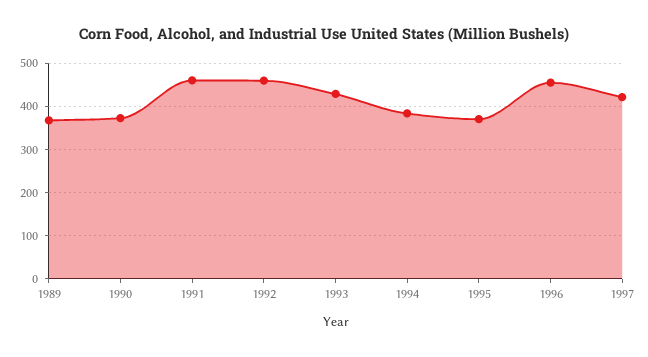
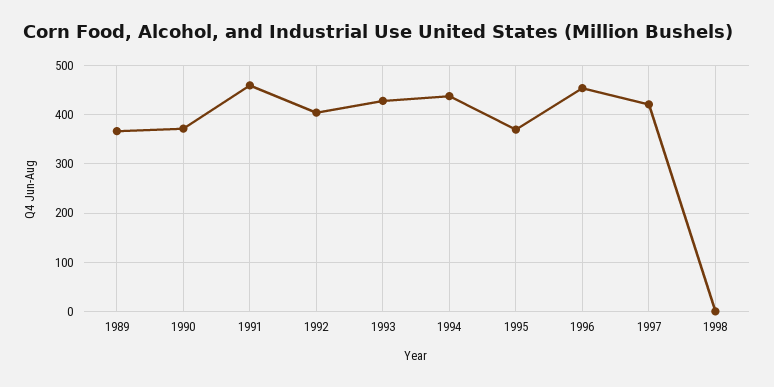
1992: 460 -> 400
1994: 380 -> 440
1998: none -> 0

